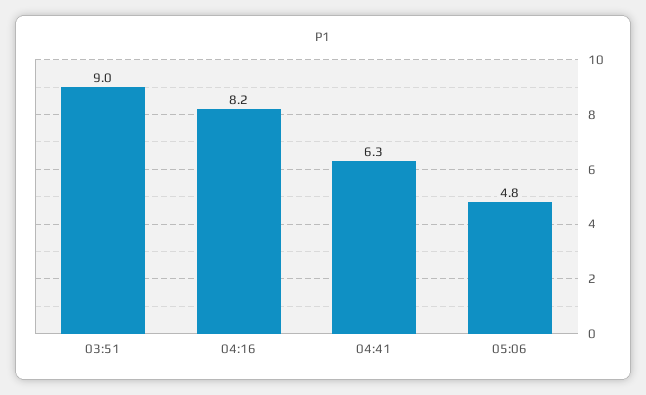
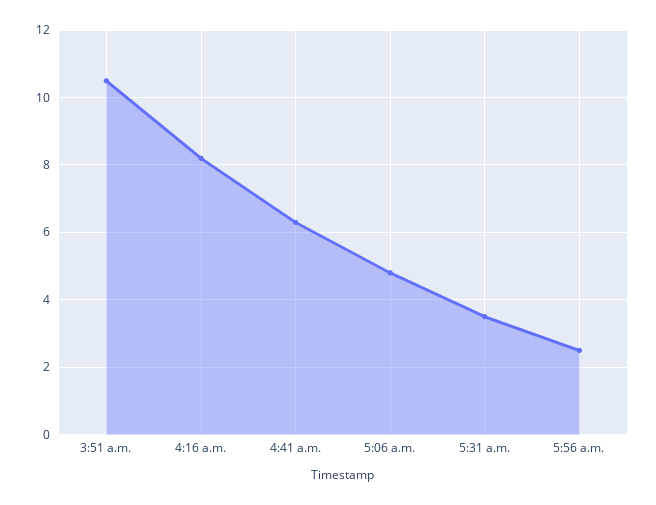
03:51: 9 -> 10.5
5:31 a.m.: none -> 3.5
5:56 a.m.: none -> 2.5

